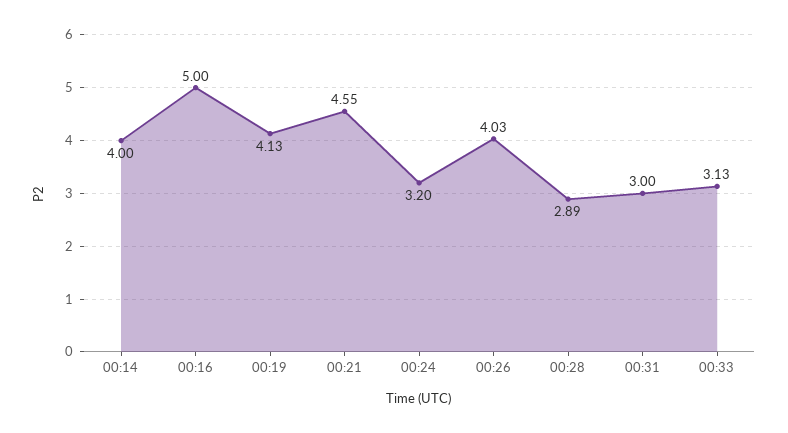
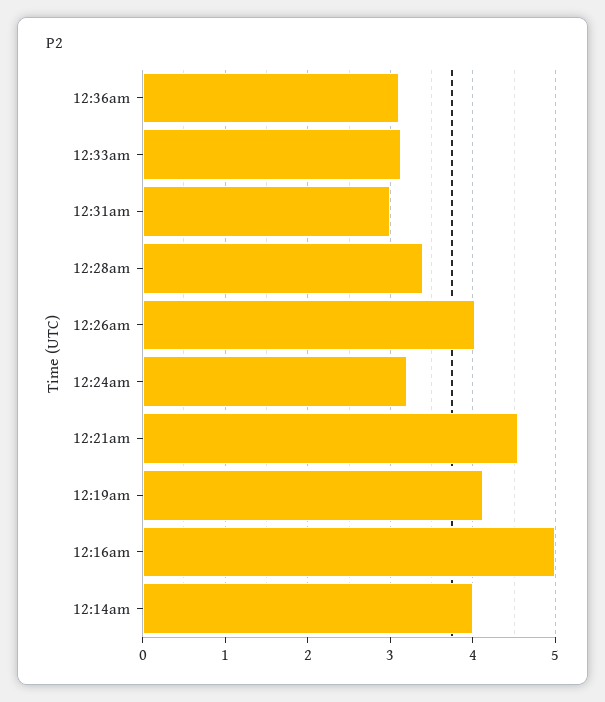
00:28: 2.89 -> 3.4
12:36am: none -> 3.1

